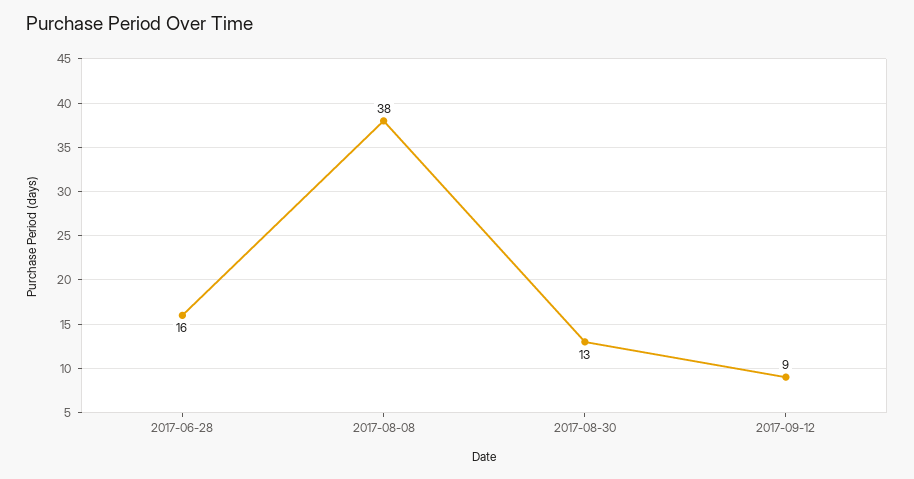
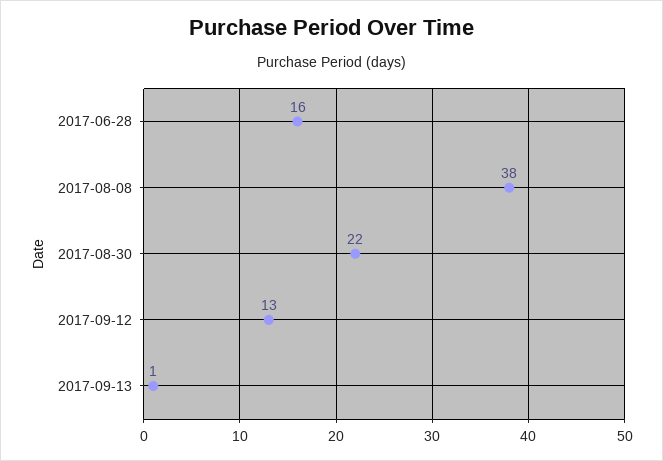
2017-08-30: 13 -> 22
2017-09-12: 9 -> 13
2017-09-13: none -> 1

